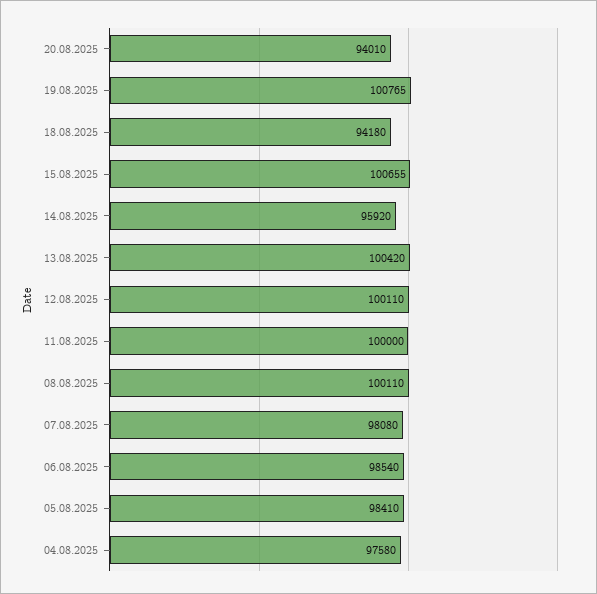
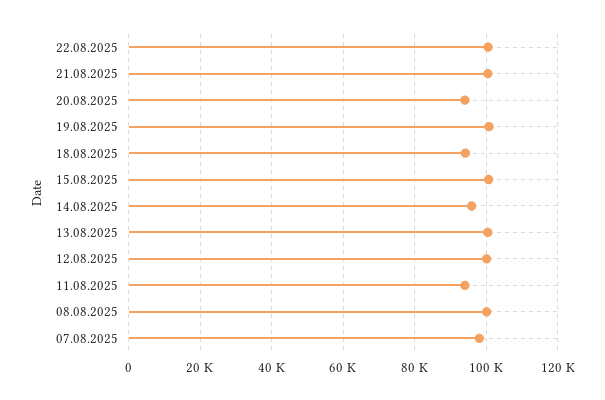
11.08.2025: 100000 -> 94000
06.08.2025: 98540 -> none
05.08.2025: 98410 -> none
04.08.2025: 97580 -> none
22.08.2025: none -> 100000
21.08.2025: none -> 100000

